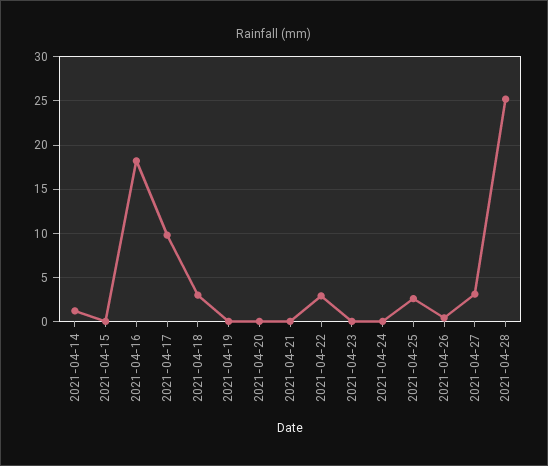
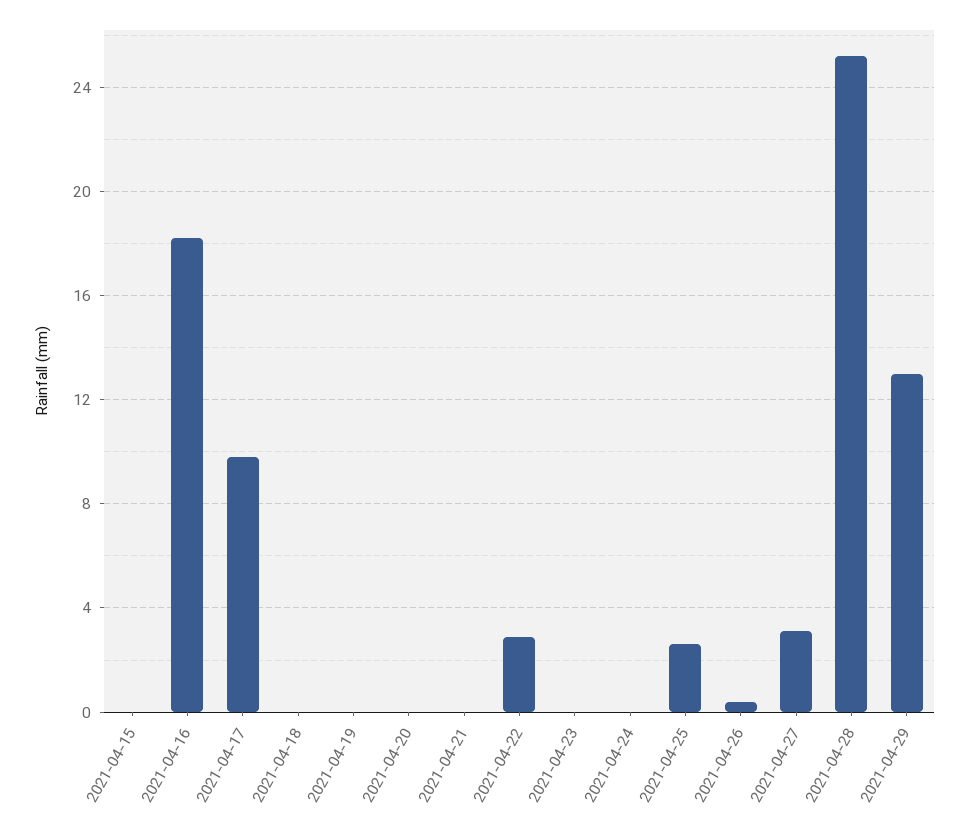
2021-04-14: 1 -> none
2021-04-18: 3 -> 0
2021-04-29: none -> 13

